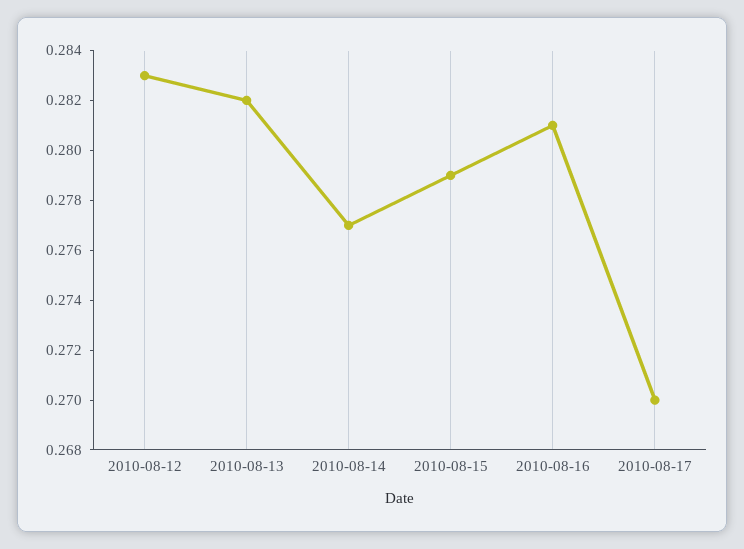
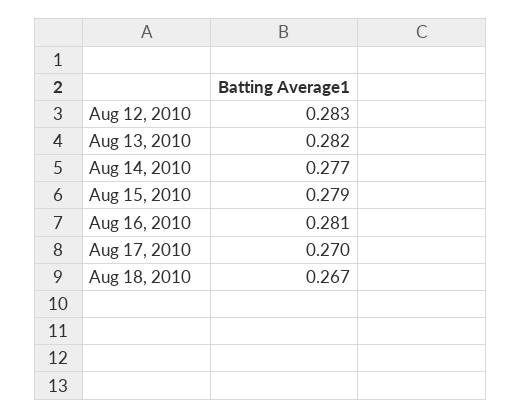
Aug 18, 2010: none -> 0.267

